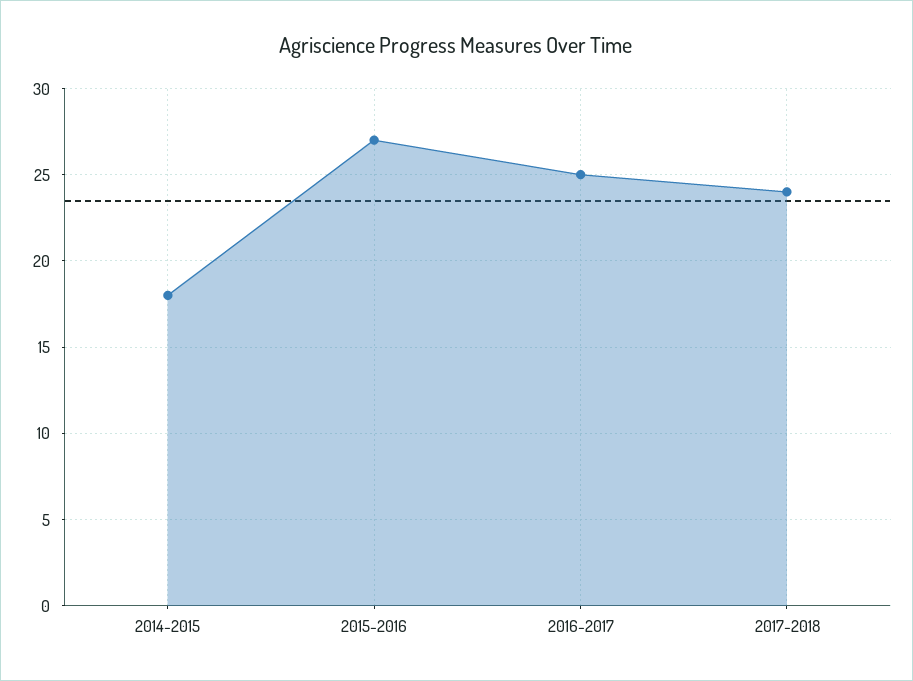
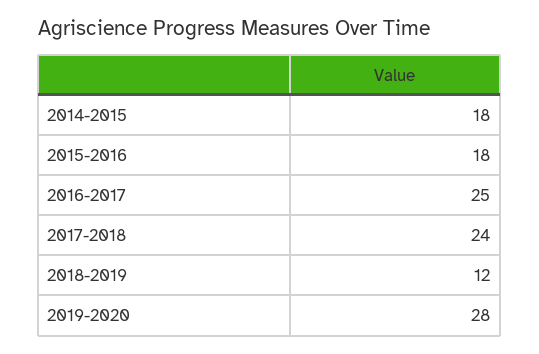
2015-2016: 27 -> 18
2018-2019: none -> 12
2019-2020: none -> 28

